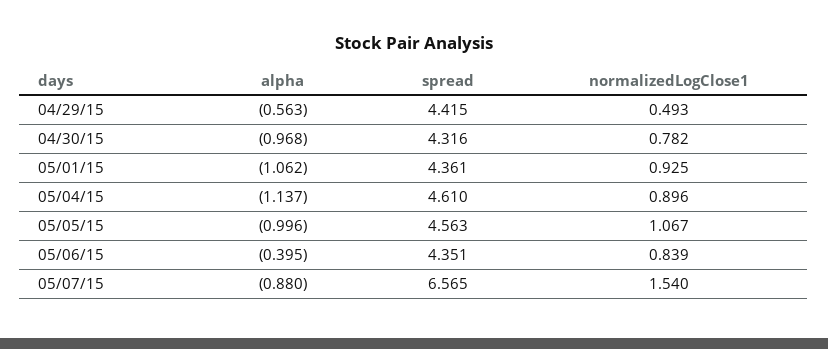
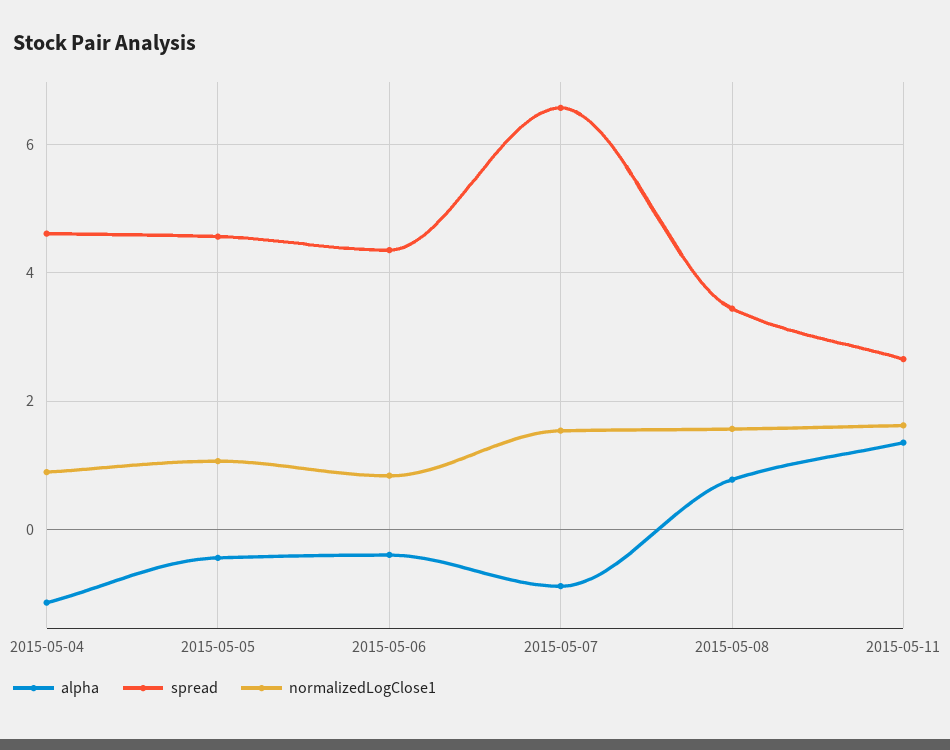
alpha, 04/29/15: -0.563 -> none
spread, 04/29/15: 4.415 -> none
normalizedLogClose1, 04/29/15: 0.493 -> none
alpha, 04/30/15: -0.968 -> none
spread, 04/30/15: 4.316 -> none
normalizedLogClose1, 04/30/15: 0.782 -> none
alpha, 05/01/15: -1.062 -> none
spread, 05/01/15: 4.361 -> none
normalizedLogClose1, 05/01/15: 0.925 -> none
alpha, 05/05/15: -0.996 -> -0.4
alpha, 2015-05-08: none -> 0.8
spread, 2015-05-08: none -> 3.4
normalizedLogClose1, 2015-05-08: none -> 1.6
alpha, 2015-05-11: none -> 1.4
spread, 2015-05-11: none -> 2.6
normalizedLogClose1, 2015-05-11: none -> 1.6

